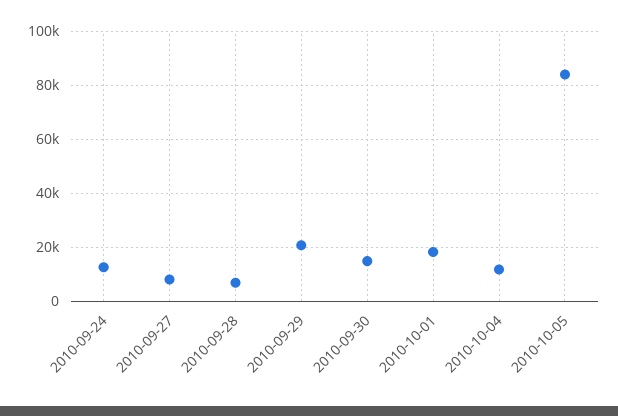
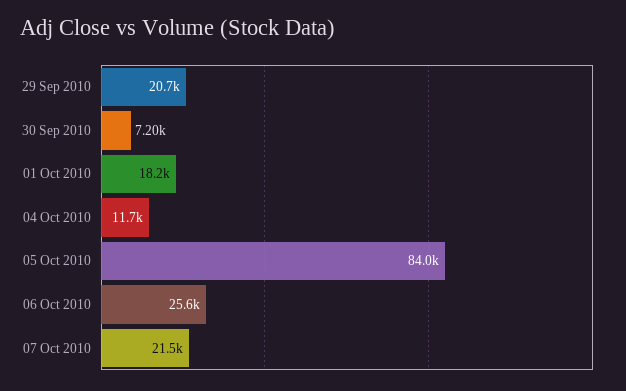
2010-09-24: 12500 -> none
2010-09-27: 7500 -> none
2010-09-28: 7500 -> none
2010-09-30: 15000 -> 7200
06 Oct 2010: none -> 25600
07 Oct 2010: none -> 21500

